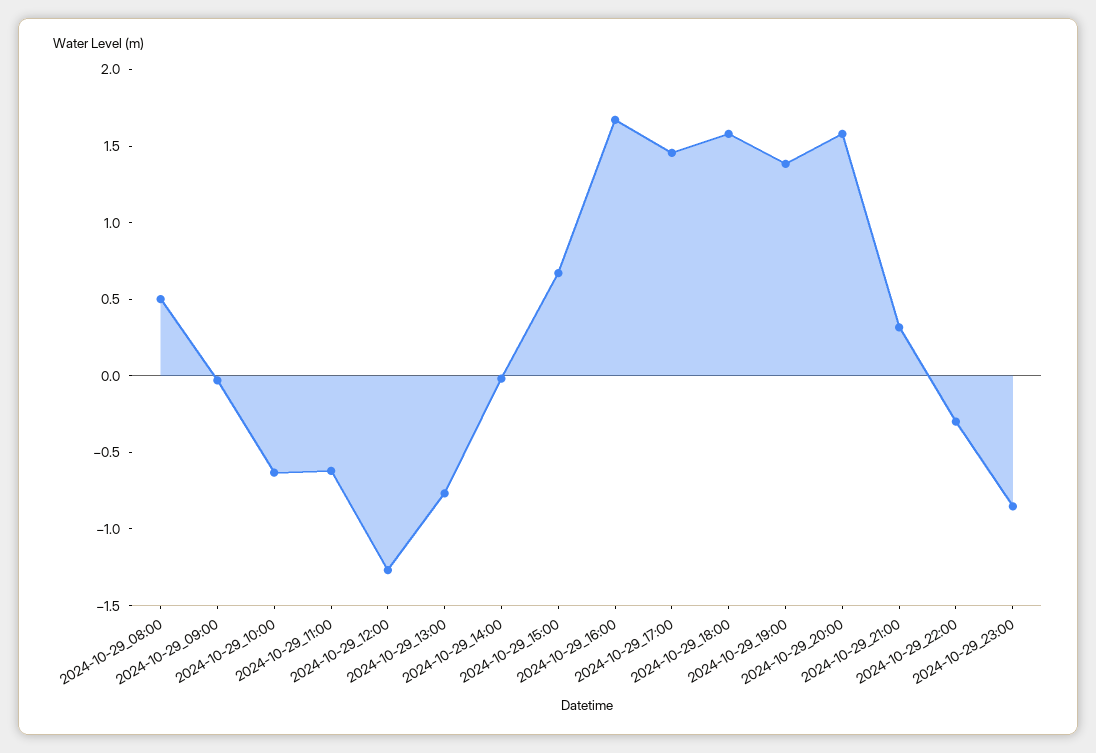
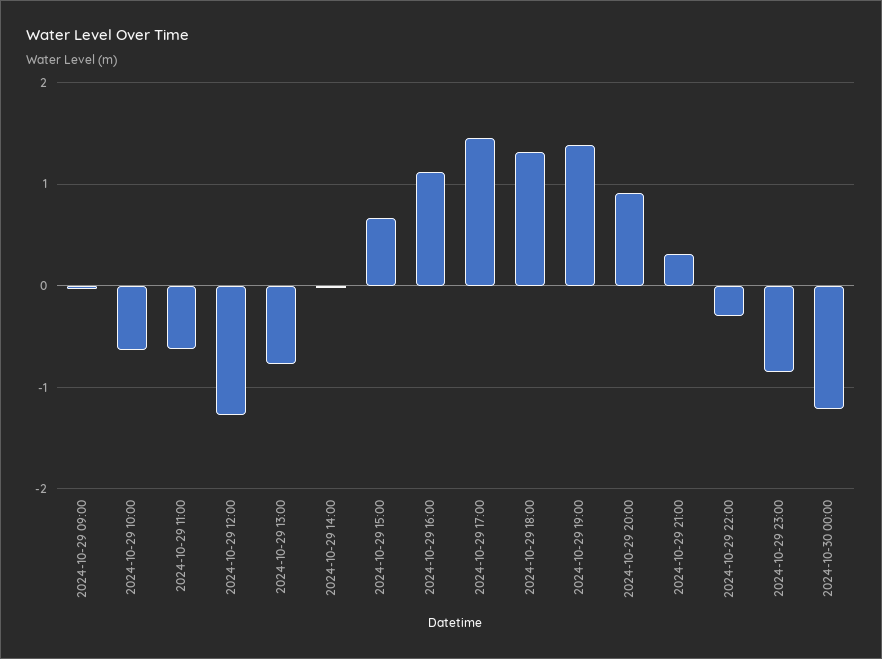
2024-10-29_08:00: 0.5 -> none
2024-10-29_16:00: 1.7 -> 1.1
2024-10-29_18:00: 1.6 -> 1.3
2024-10-29_20:00: 1.6 -> 0.9
2024-10-30 00:00: none -> -1.2

